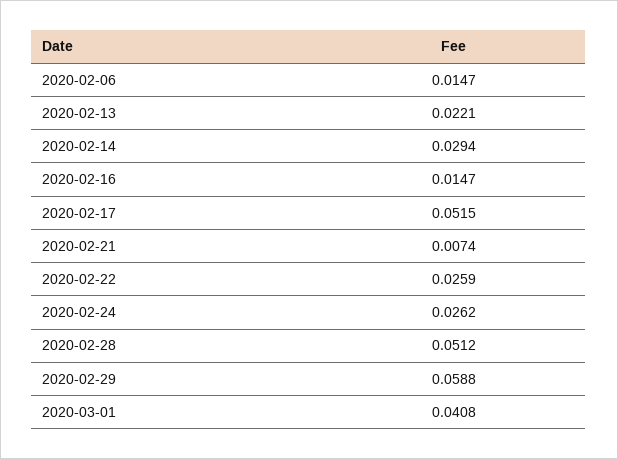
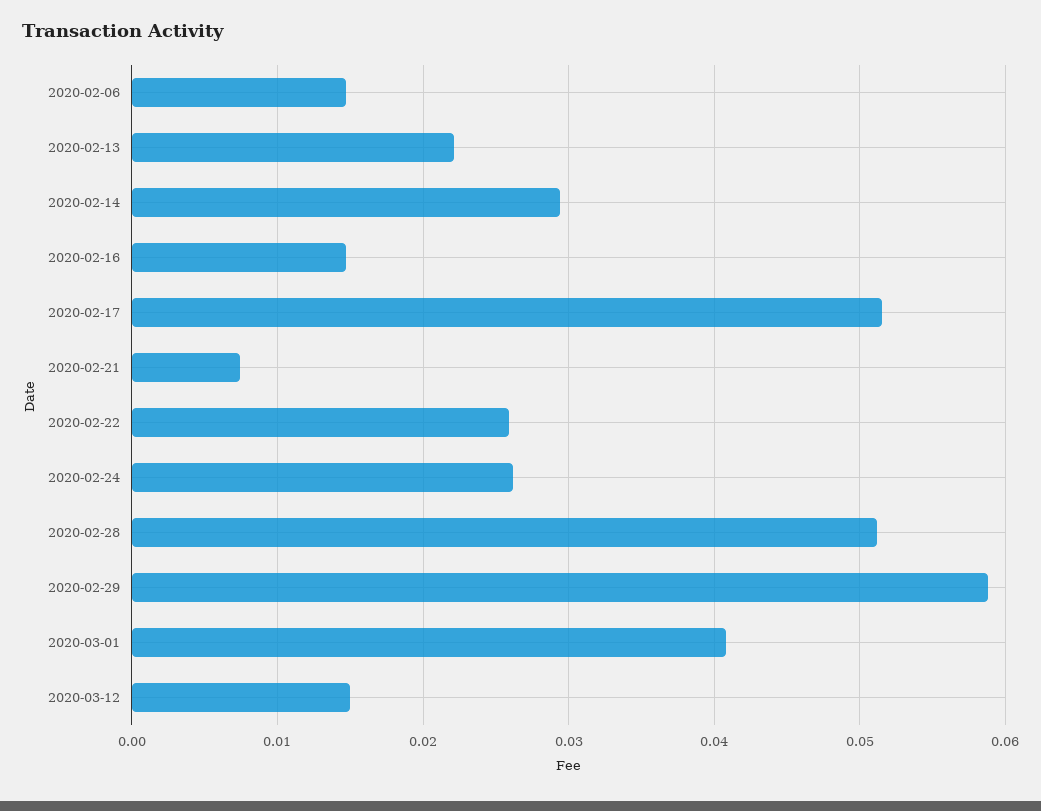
2020-03-12: none -> 0.015

